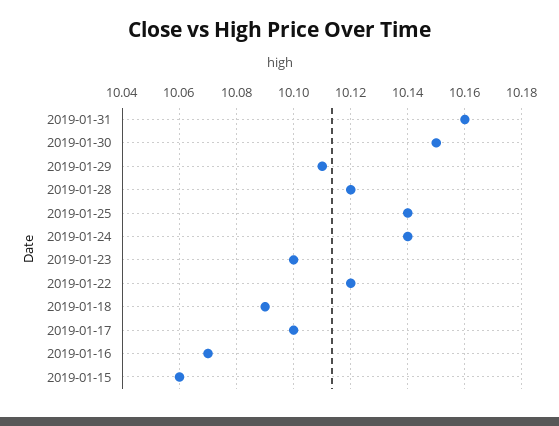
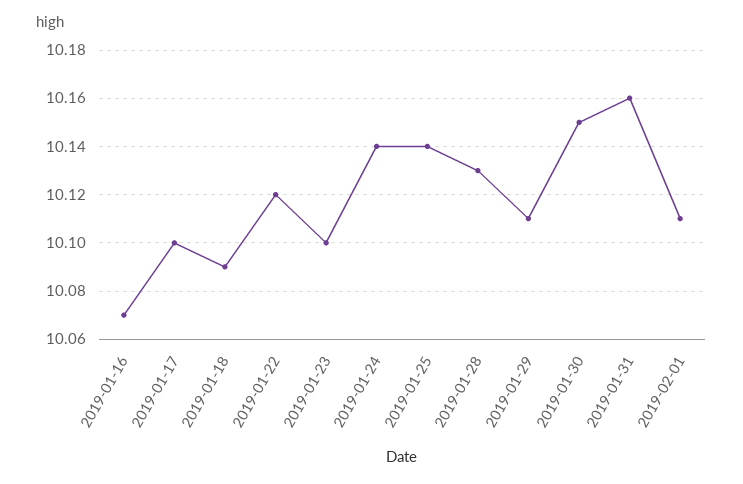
2019-01-28: 10.12 -> 10.13
2019-01-15: 10.06 -> none
2019-02-01: none -> 10.11

